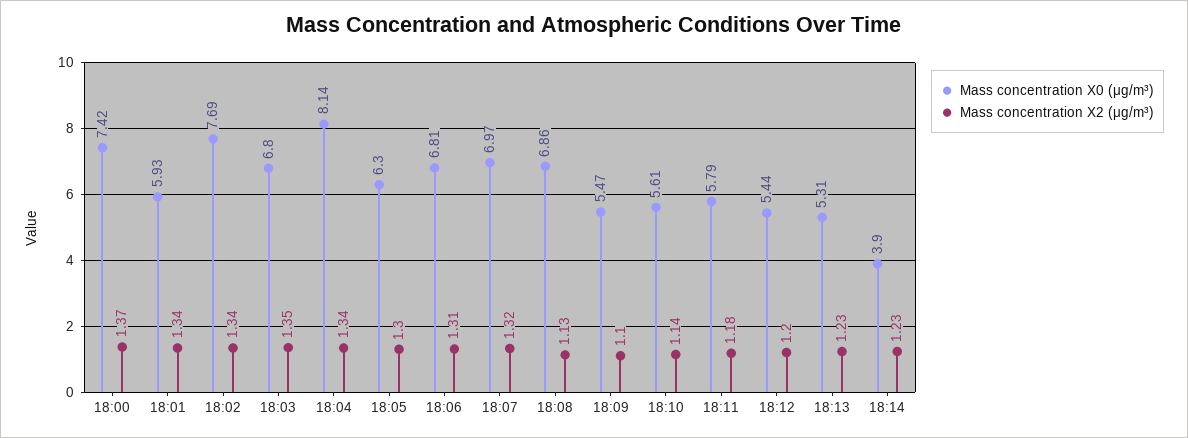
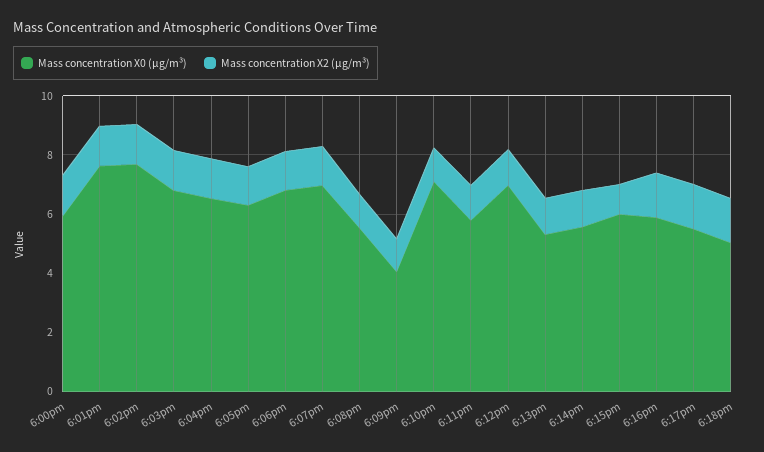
Mass concentration X0 (μg/m³), 18:00: 7.42 -> 6
Mass concentration X0 (μg/m³), 18:01: 5.93 -> 7.5
Mass concentration X0 (μg/m³), 18:04: 8.14 -> 6.5
Mass concentration X0 (μg/m³), 18:08: 6.86 -> 5.5
Mass concentration X0 (μg/m³), 18:09: 5.47 -> 4
Mass concentration X0 (μg/m³), 18:10: 5.61 -> 7
Mass concentration X0 (μg/m³), 18:12: 5.44 -> 7
Mass concentration X0 (μg/m³), 18:14: 3.9 -> 5.5
Mass concentration X0 (μg/m³), 6:15pm: none -> 6
Mass concentration X2 (μg/m³), 6:15pm: none -> 1
Mass concentration X0 (μg/m³), 6:16pm: none -> 6
Mass concentration X2 (μg/m³), 6:16pm: none -> 1.5
Mass concentration X0 (μg/m³), 6:17pm: none -> 5.5
Mass concentration X2 (μg/m³), 6:17pm: none -> 1.5
Mass concentration X0 (μg/m³), 6:18pm: none -> 5
Mass concentration X2 (μg/m³), 6:18pm: none -> 1.5

